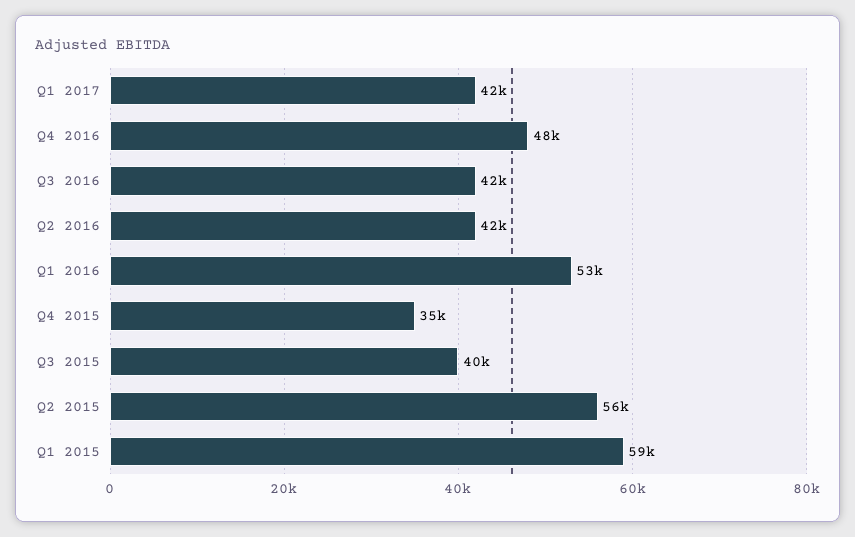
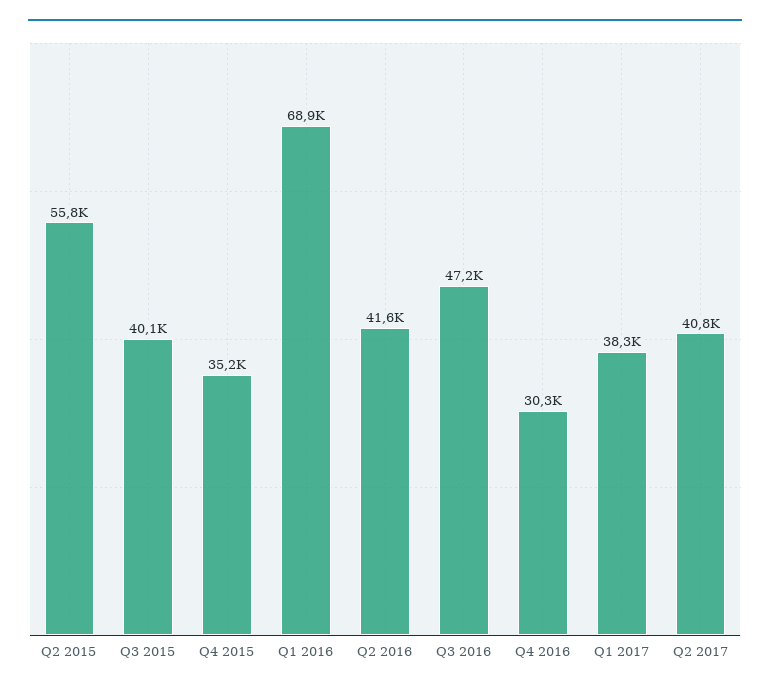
Q1 2017: 42000 -> 38300
Q4 2016: 48000 -> 30300
Q3 2016: 42000 -> 47200
Q1 2016: 53000 -> 68900
Q1 2015: 59000 -> none
Q2 2017: none -> 40800

